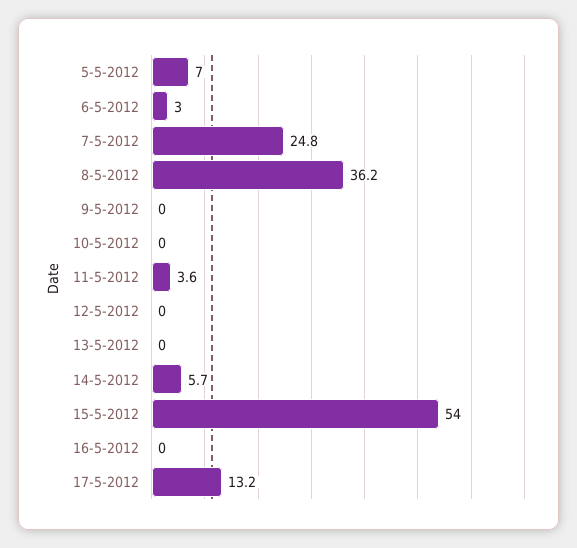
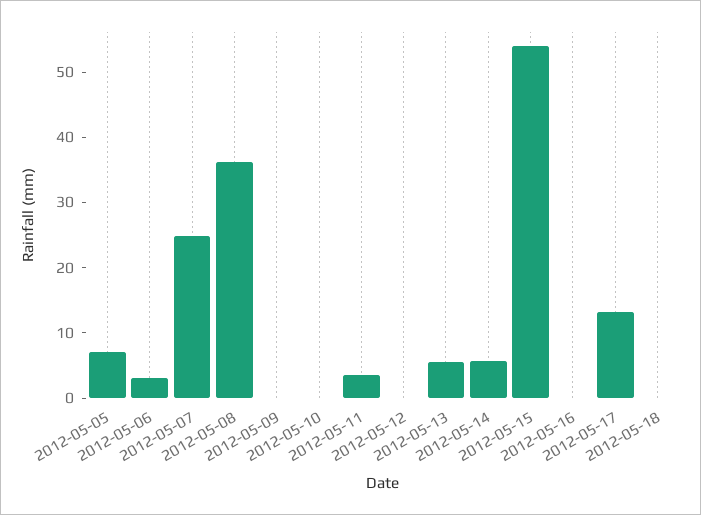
13-5-2012: 0 -> 6
2012-05-18: none -> 0

